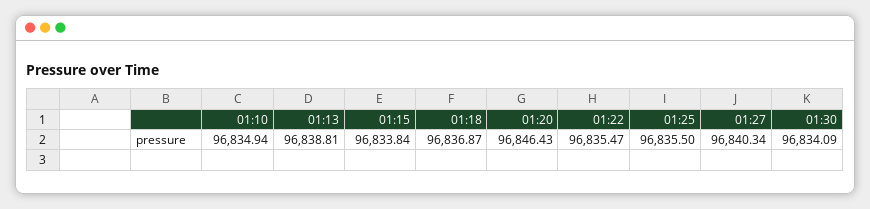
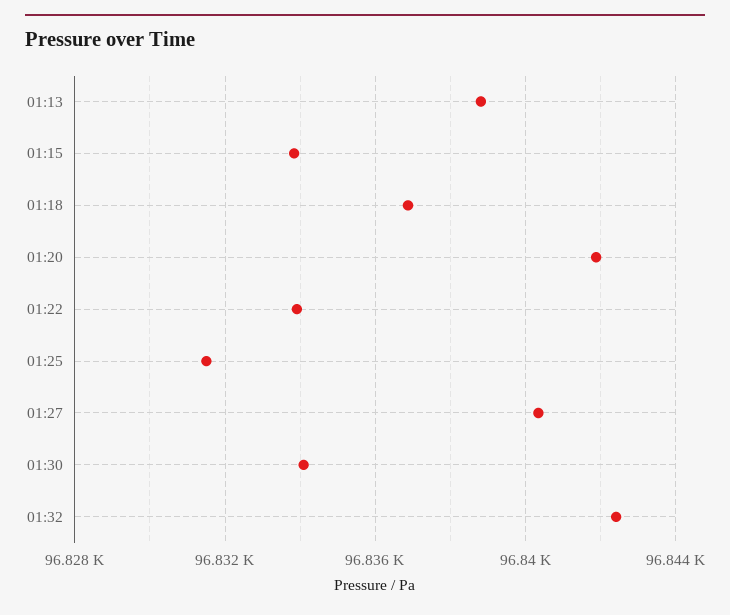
01:10: 96834.94 -> none
01:20: 96846.43 -> 96842
01:22: 96835.47 -> 96834
01:25: 96835.5 -> 96831.5
01:32: none -> 96842.5

